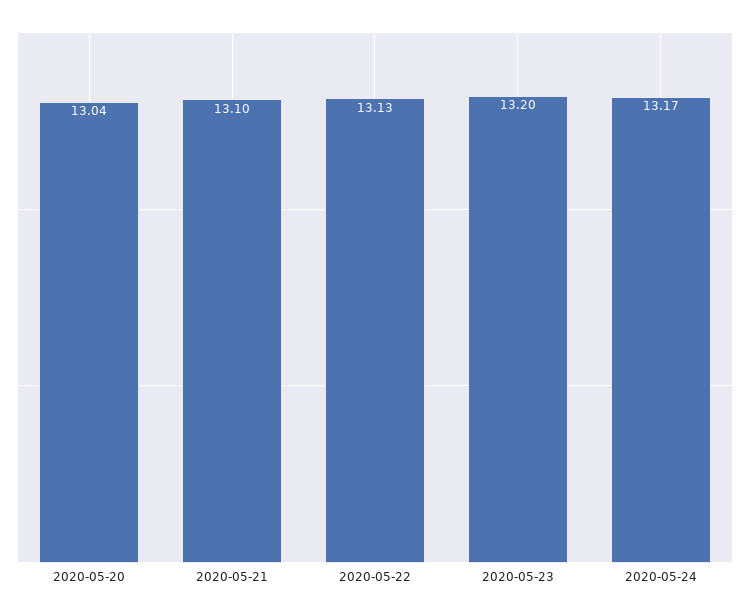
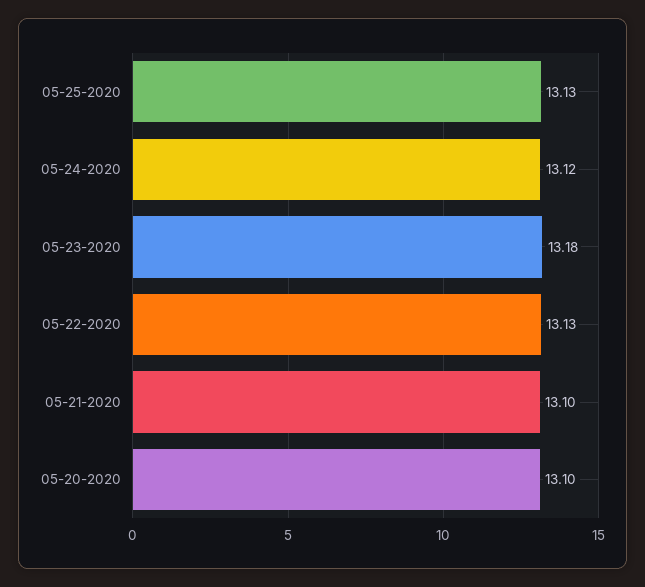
2020-05-20: 13.04 -> 13.1
2020-05-23: 13.2 -> 13.18
2020-05-24: 13.17 -> 13.12
05-25-2020: none -> 13.13

